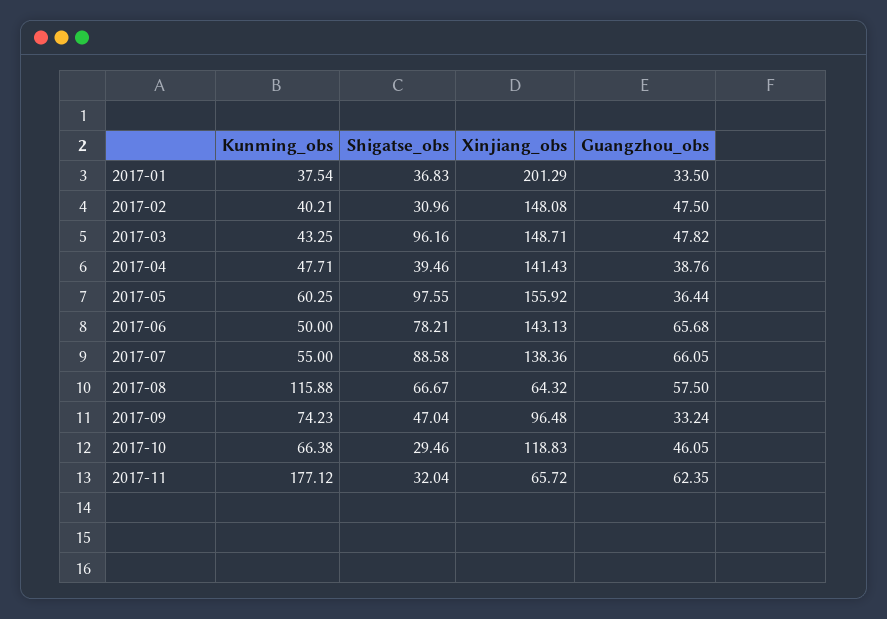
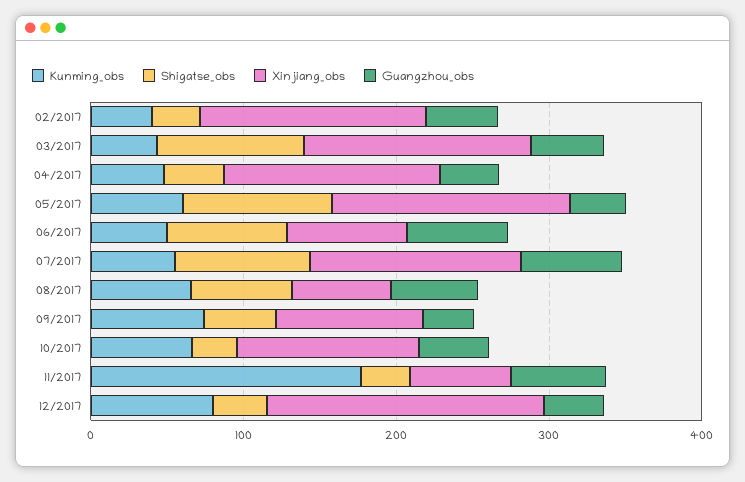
Kunming_obs, 2017-01: 37.54 -> none
Shigatse_obs, 2017-01: 36.83 -> none
Xinjiang_obs, 2017-01: 201.29 -> none
Guangzhou_obs, 2017-01: 33.5 -> none
Xinjiang_obs, 2017-06: 143.13 -> 80
Kunming_obs, 2017-08: 115.88 -> 60
Kunming_obs, 12/2017: none -> 80
Shigatse_obs, 12/2017: none -> 40
Xinjiang_obs, 12/2017: none -> 180
Guangzhou_obs, 12/2017: none -> 40

